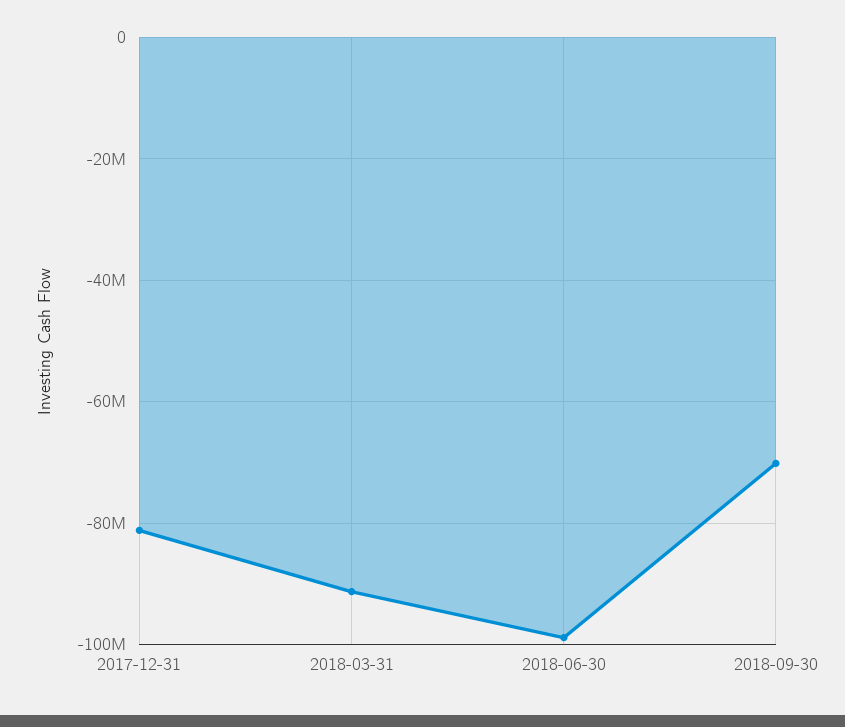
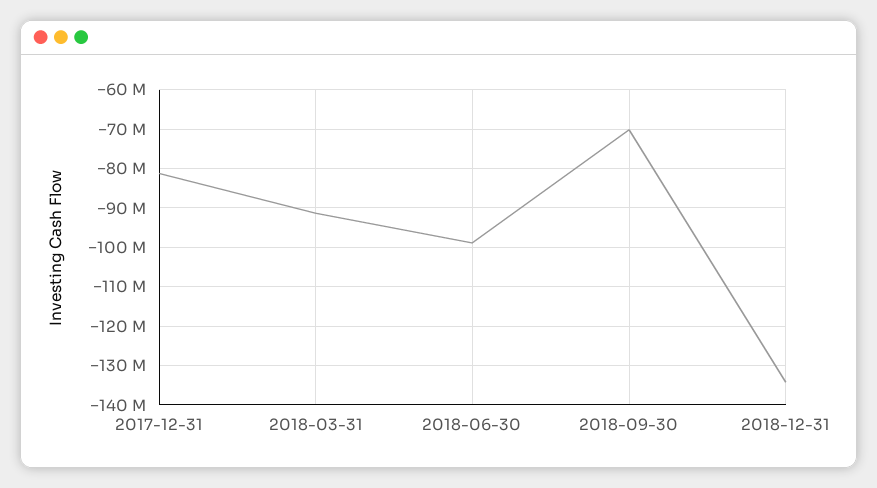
2018-12-31: none -> -134000000

